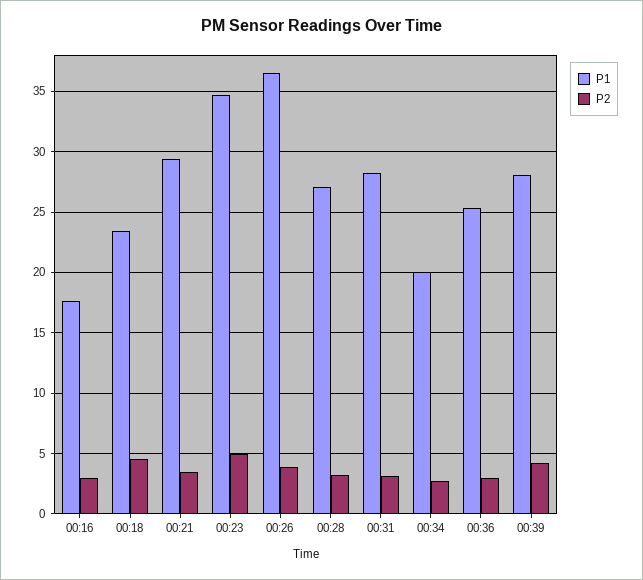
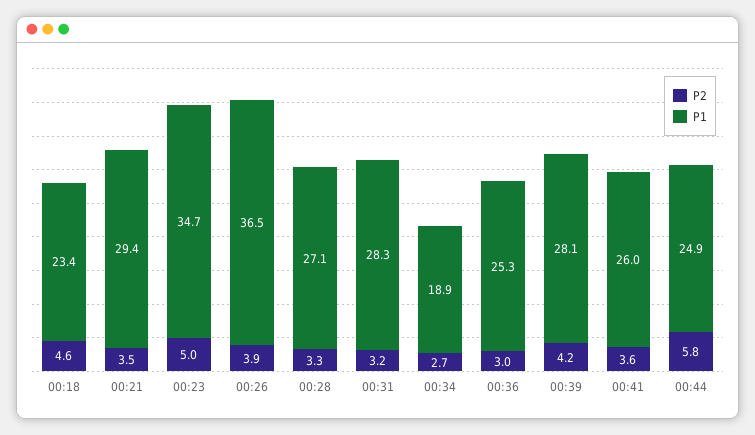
P1, 00:16: 17.5 -> none
P2, 00:16: 3 -> none
P1, 00:34: 20 -> 18.9
P2, 00:41: none -> 3.6
P1, 00:41: none -> 26
P2, 00:44: none -> 5.8
P1, 00:44: none -> 24.9

